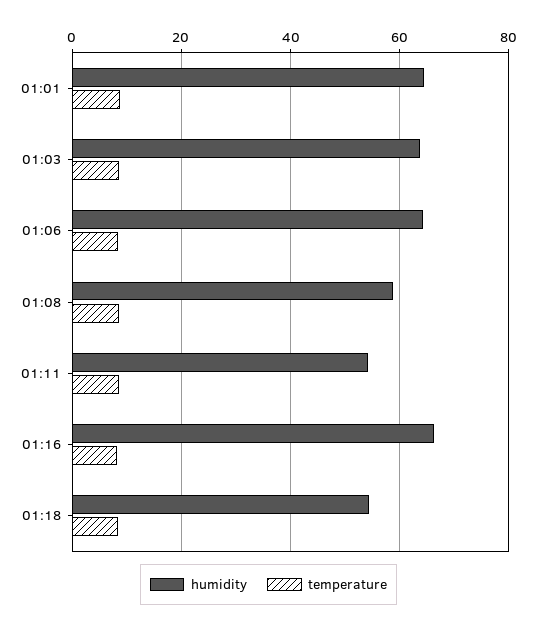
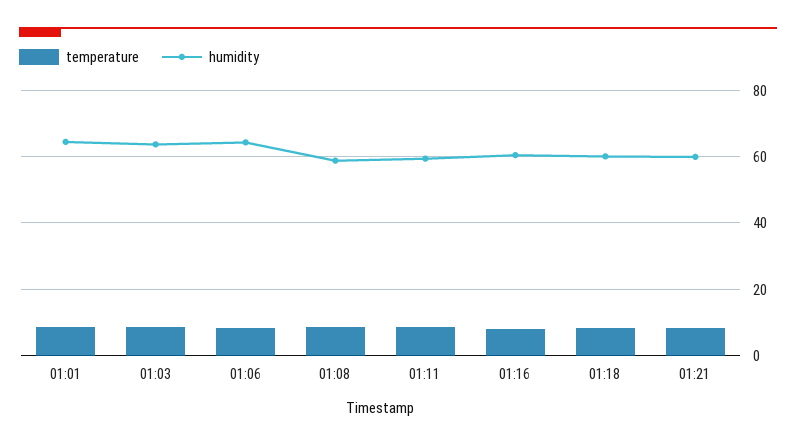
humidity, 01:11: 54 -> 60
humidity, 01:16: 66 -> 60
humidity, 01:18: 54 -> 60
temperature, 01:21: none -> 8
humidity, 01:21: none -> 60

